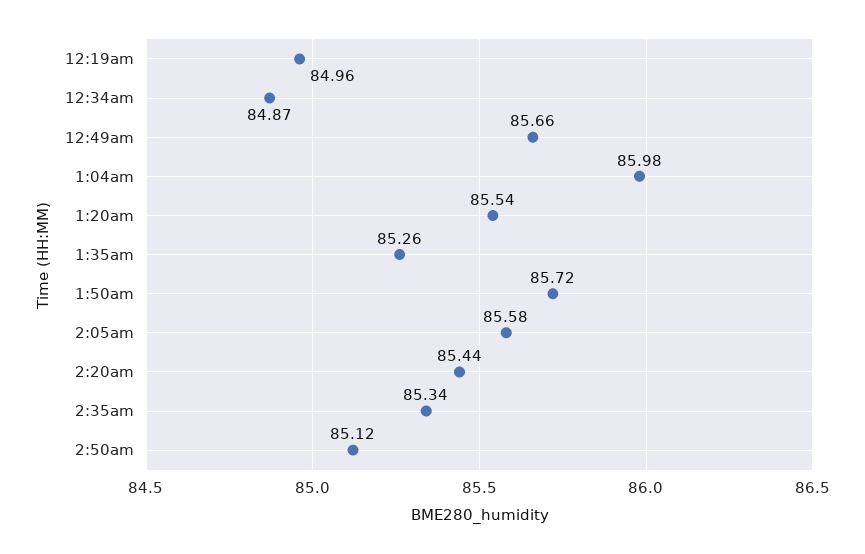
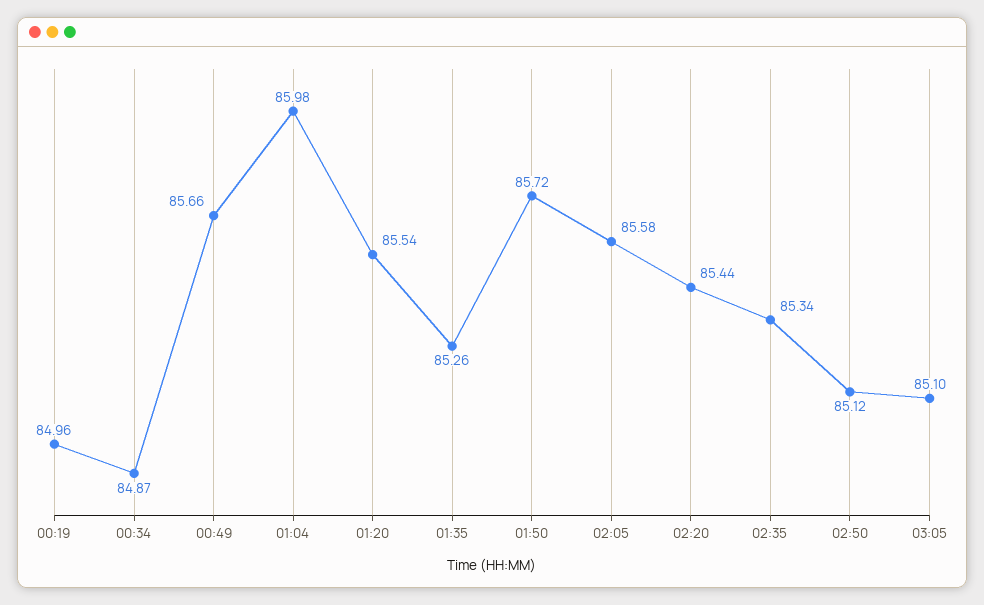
03:05: none -> 85.1

